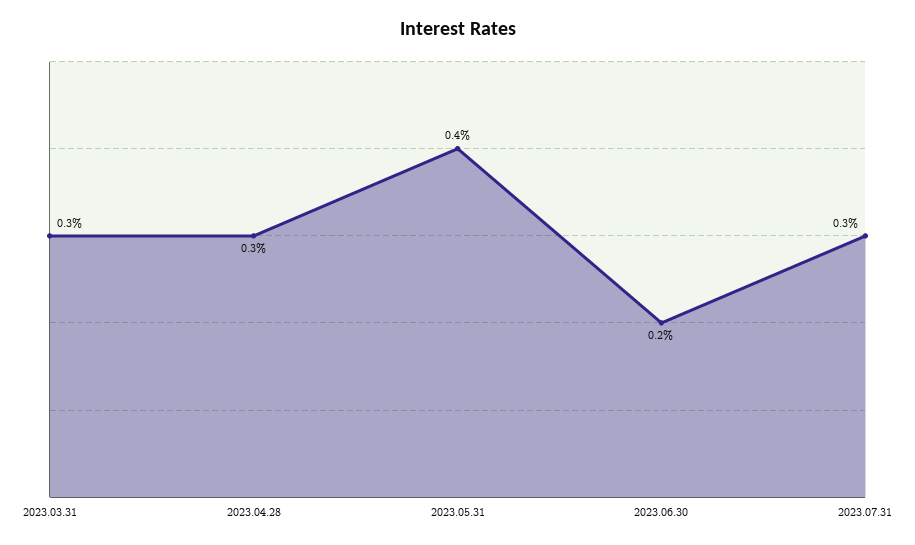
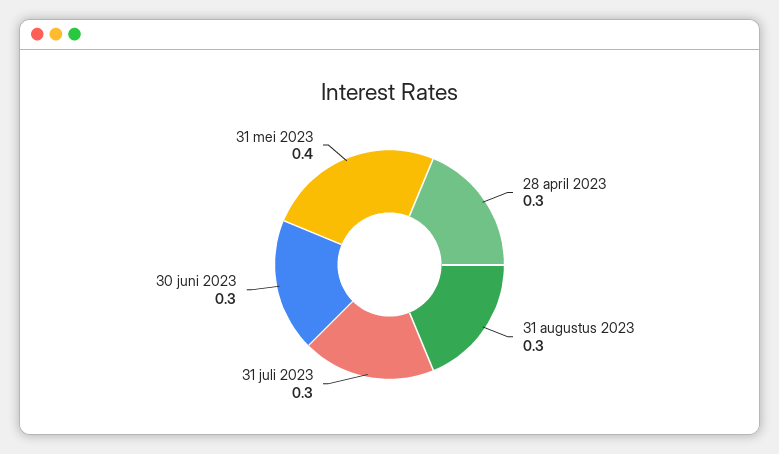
2023.03.31: 0.3 -> none
2023.06.30: 0.2 -> 0.3
31 augustus 2023: none -> 0.3

